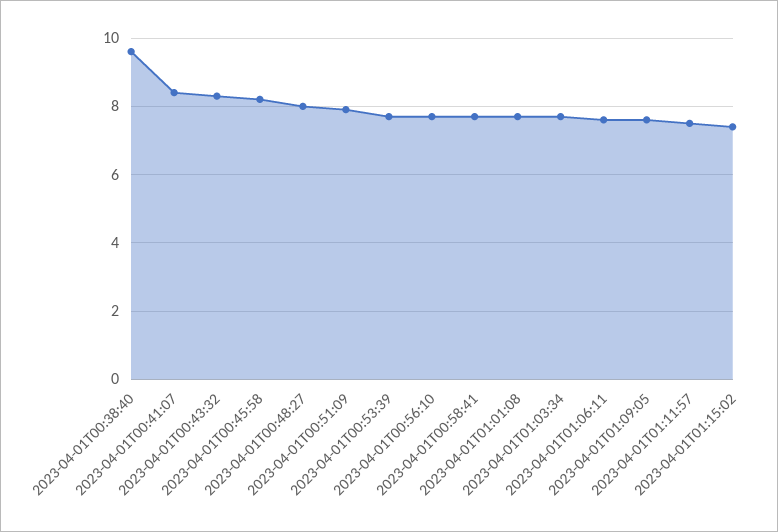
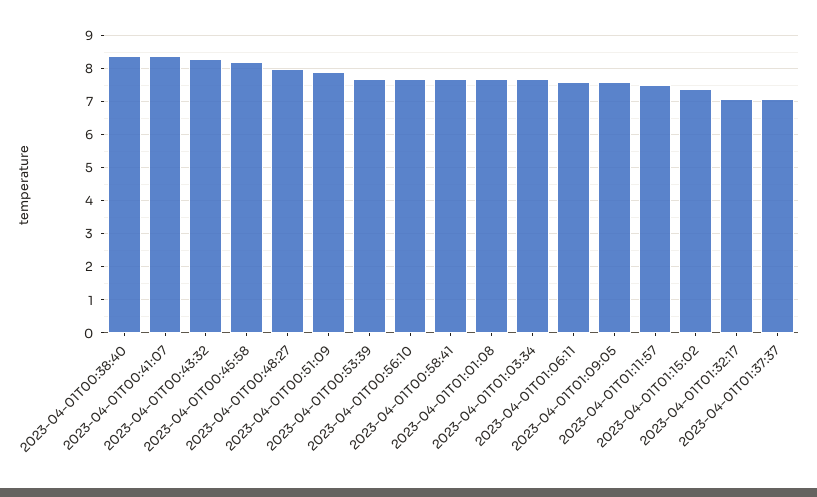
2023-04-01T00:38:40: 9.5 -> 8.5
2023-04-01T01:32:17: none -> 7
2023-04-01T01:37:37: none -> 7

